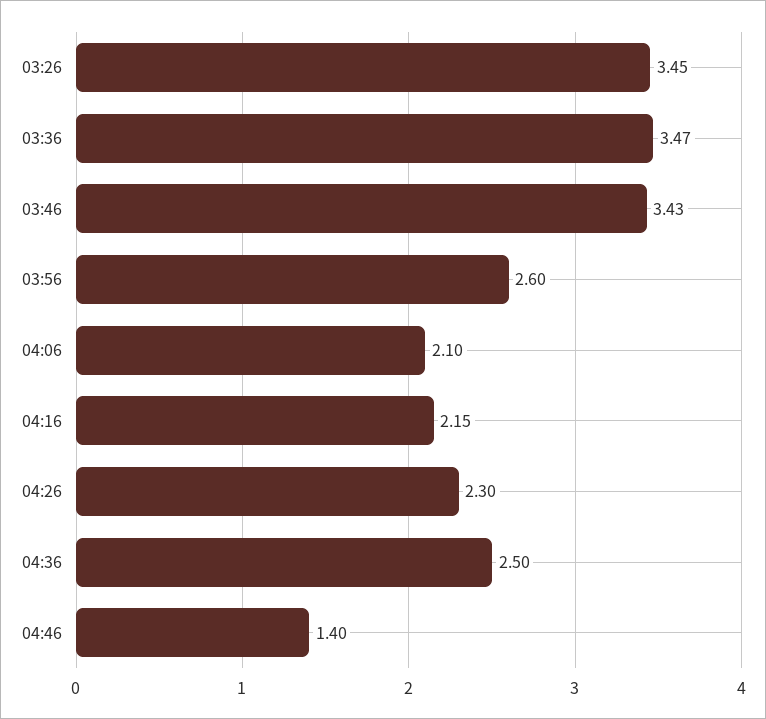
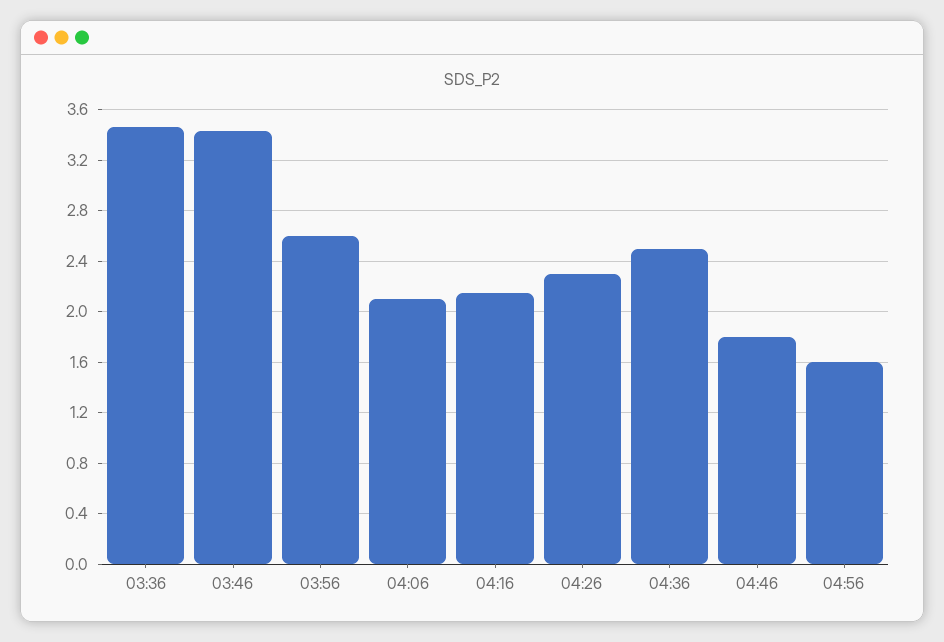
03:26: 3.45 -> none
04:46: 1.4 -> 1.8
04:56: none -> 1.6

